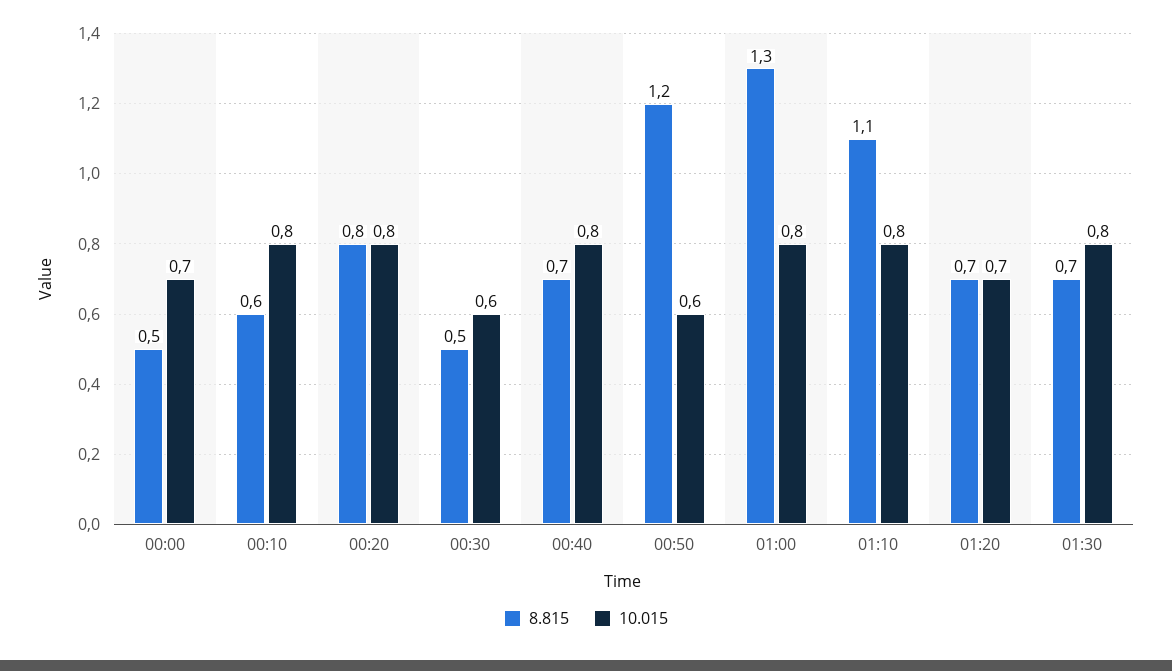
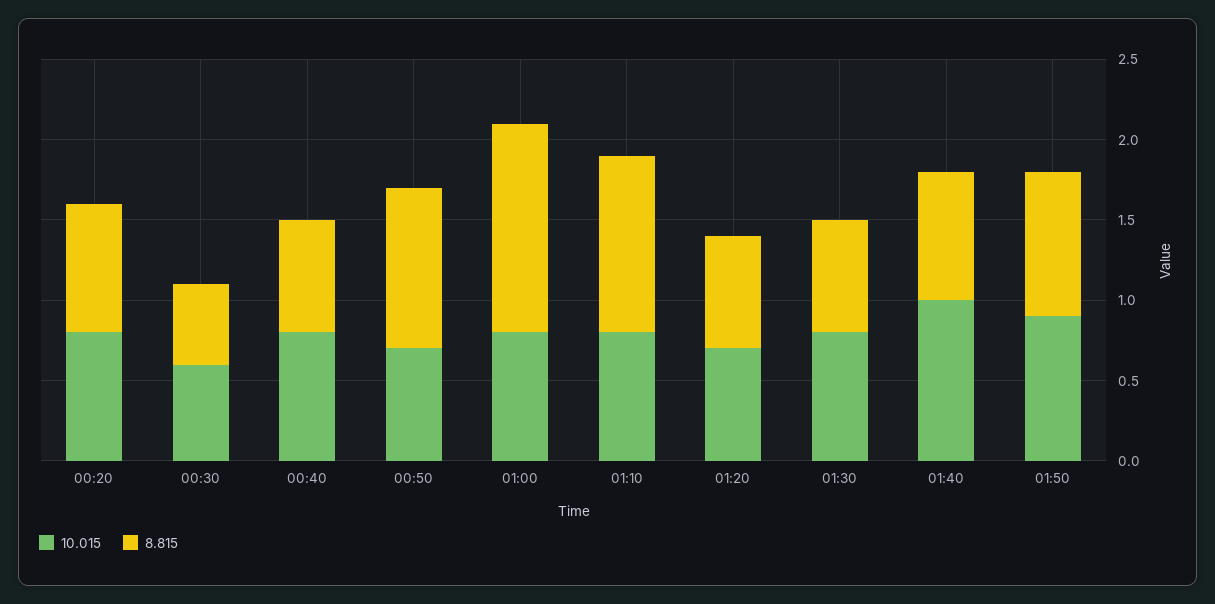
8.815, 00:00: 0.5 -> none
10.015, 00:00: 0.7 -> none
8.815, 00:10: 0.6 -> none
10.015, 00:10: 0.8 -> none
8.815, 00:50: 1.2 -> 1
10.015, 00:50: 0.6 -> 0.7
10.015, 01:40: none -> 1
8.815, 01:40: none -> 0.8
10.015, 01:50: none -> 0.9
8.815, 01:50: none -> 0.9

